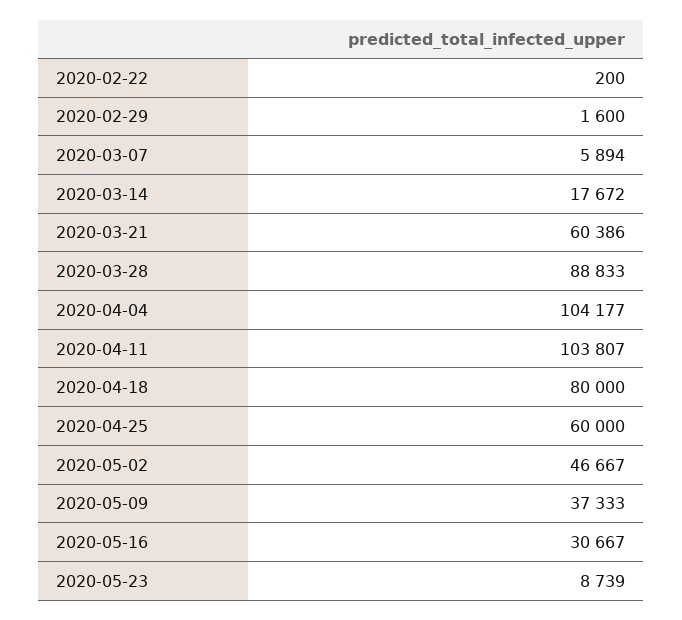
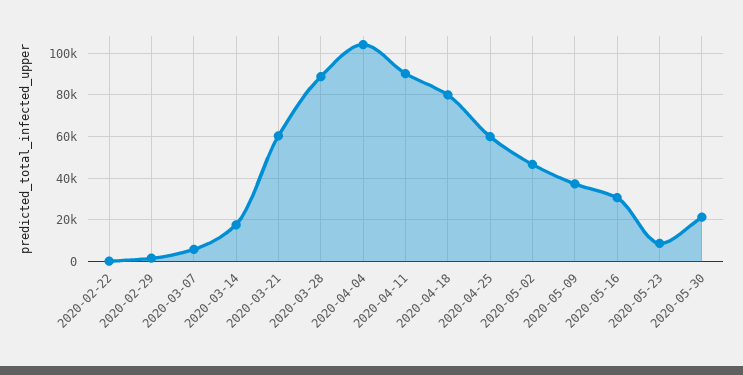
2020-04-11: 103807 -> 90000
2020-05-30: none -> 20000

